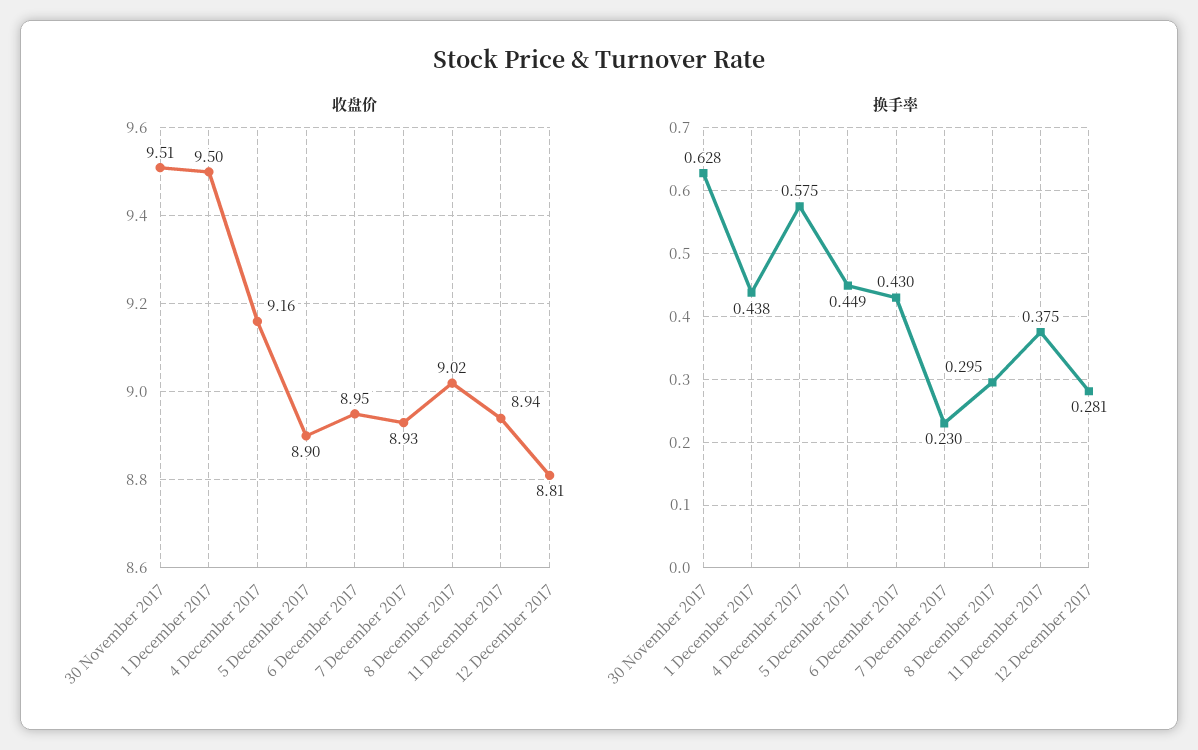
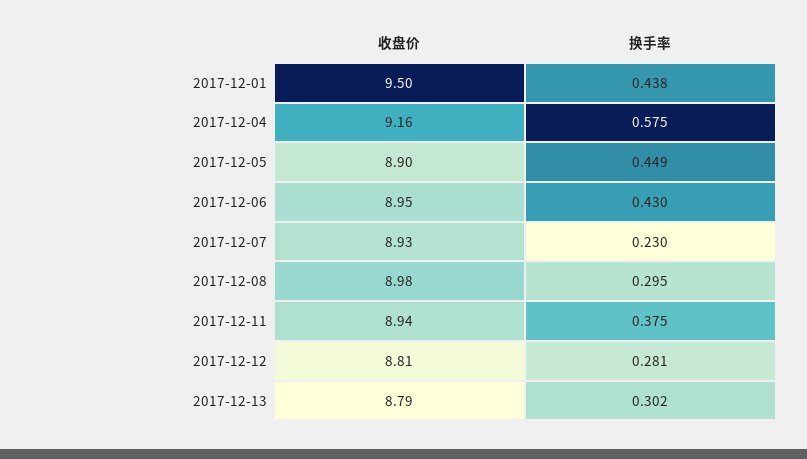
收盘价, 30 November 2017: 9.51 -> none
收盘价, 8 December 2017: 9.02 -> 8.98
换手率, 30 November 2017: 0.628 -> none
收盘价, 2017-12-13: none -> 8.79
换手率, 2017-12-13: none -> 0.302

